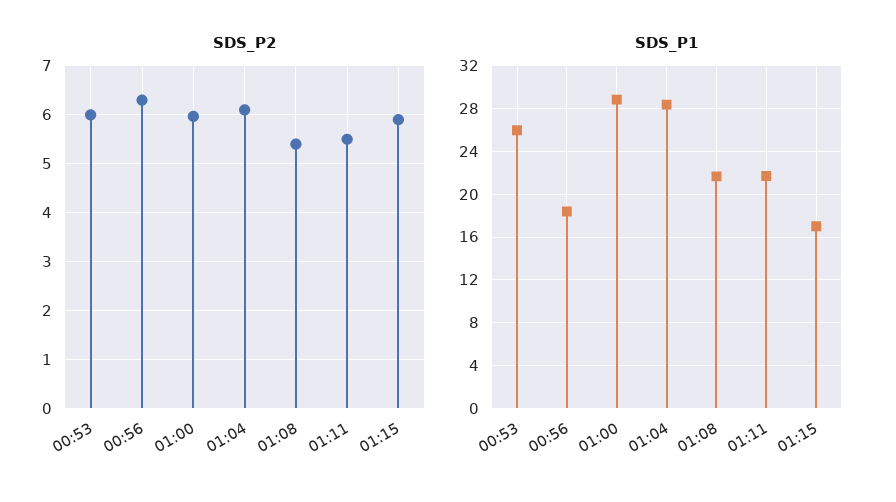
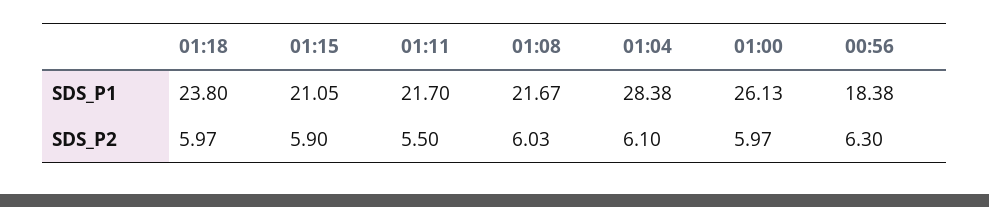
SDS_P2, 00:53: 6 -> none
SDS_P2, 01:08: 5.4 -> 6.03
SDS_P1, 00:53: 26 -> none
SDS_P1, 01:00: 29 -> 26.13
SDS_P1, 01:15: 17 -> 21.05
SDS_P1, 01:18: none -> 23.8
SDS_P2, 01:18: none -> 5.97

